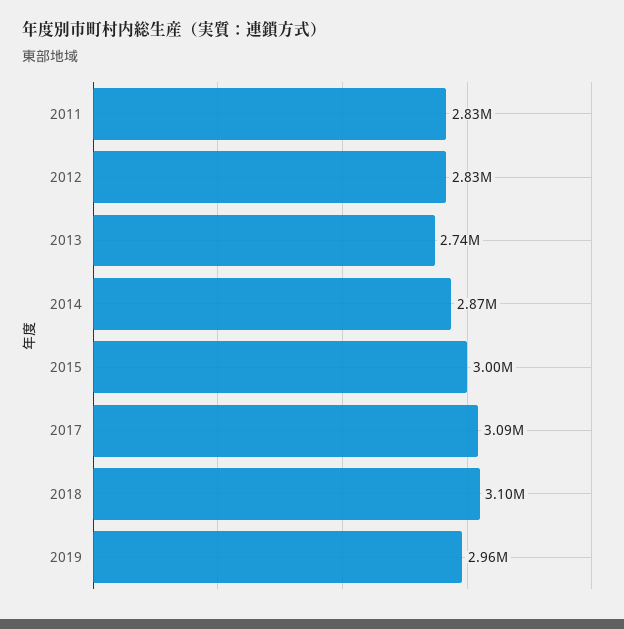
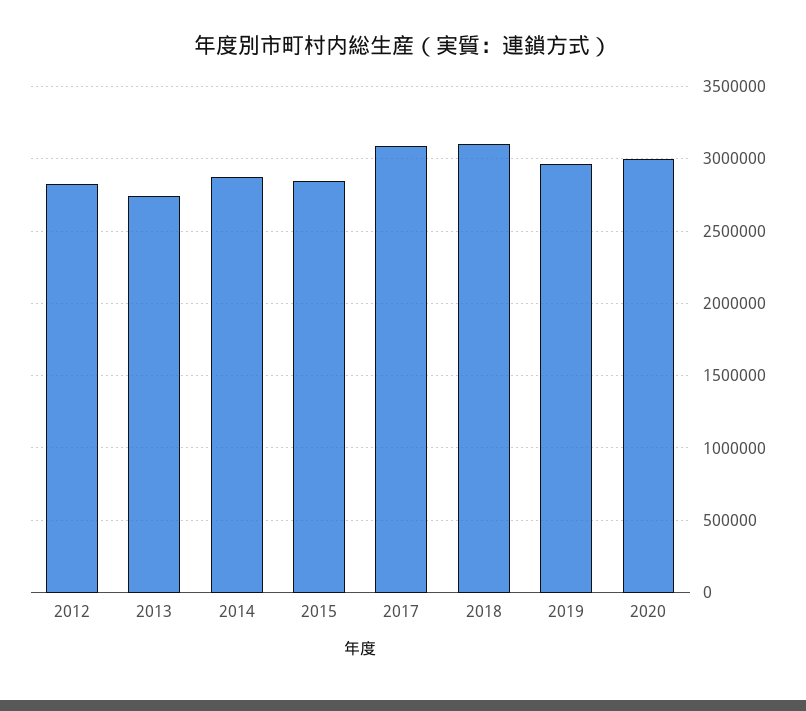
2011: 2830000 -> none
2015: 3000000 -> 2850000
2020: none -> 3000000

